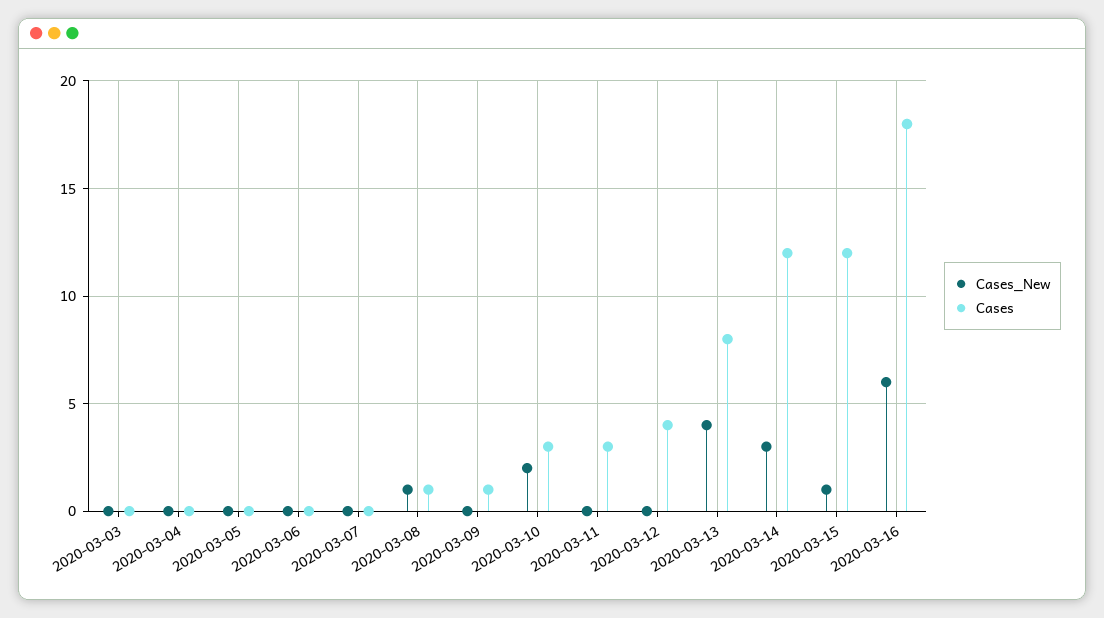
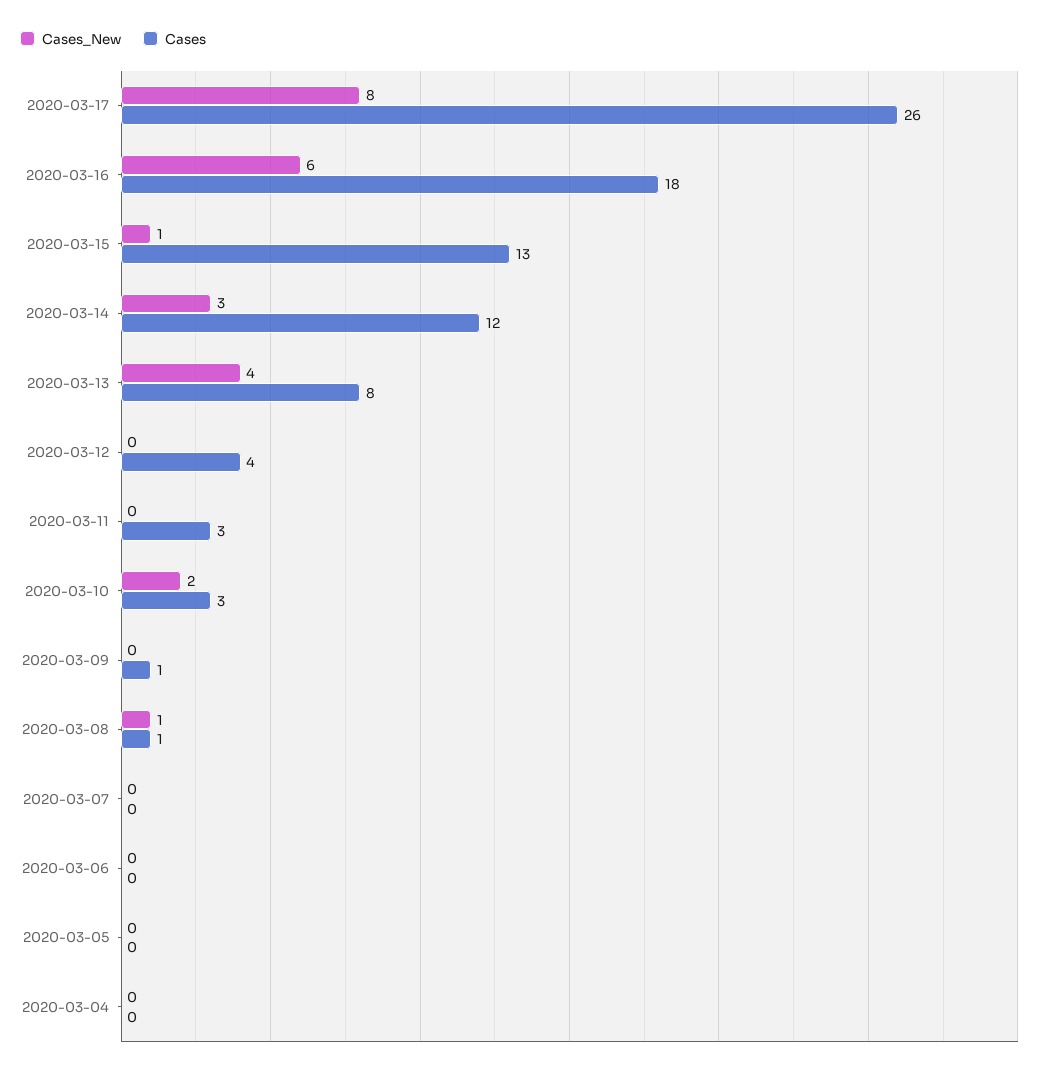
Cases_New, 2020-03-03: 0 -> none
Cases, 2020-03-03: 0 -> none
Cases, 2020-03-15: 12 -> 13
Cases_New, 2020-03-17: none -> 8
Cases, 2020-03-17: none -> 26

